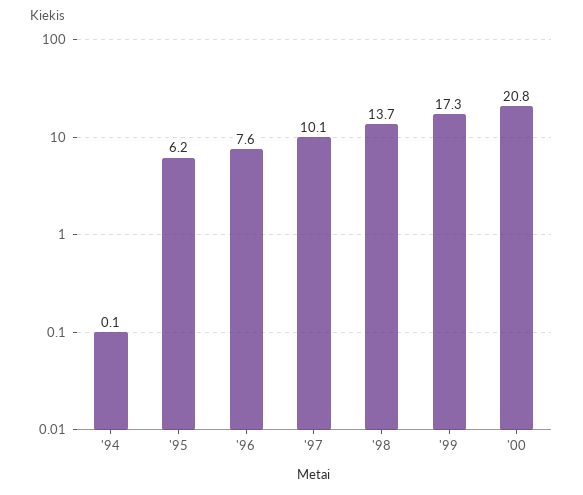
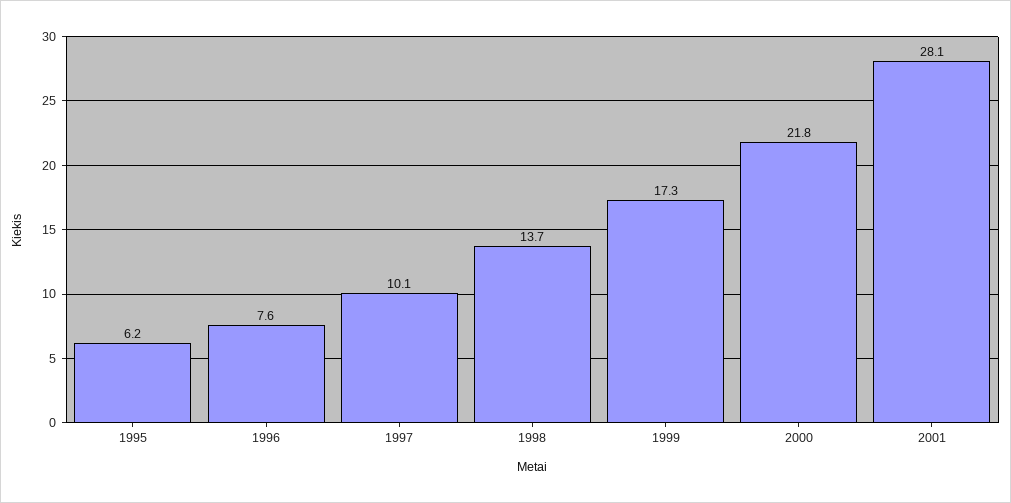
'94: 0.1 -> none
'00: 20.8 -> 21.8
2001: none -> 28.1

